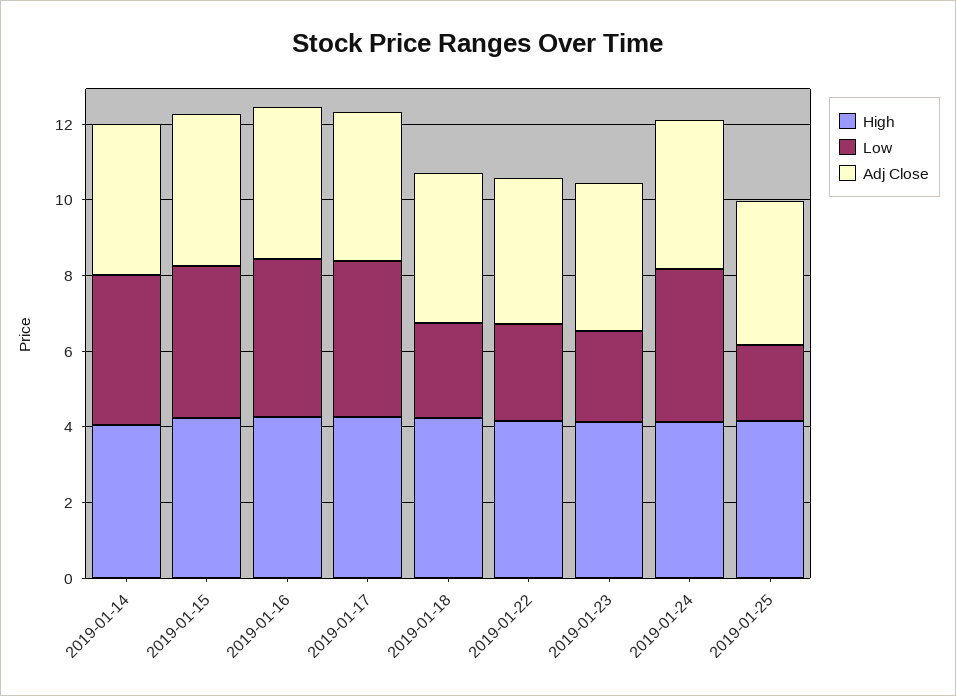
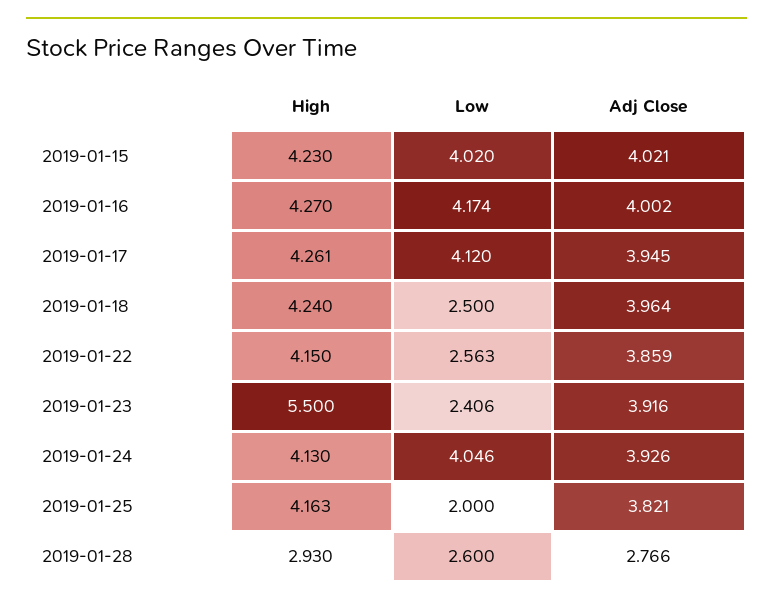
High, 2019-01-14: 4 -> none
Low, 2019-01-14: 4 -> none
Adj Close, 2019-01-14: 4 -> none
High, 2019-01-23: 4 -> 5.5
High, 2019-01-28: none -> 2.93
Low, 2019-01-28: none -> 2.6
Adj Close, 2019-01-28: none -> 2.766

